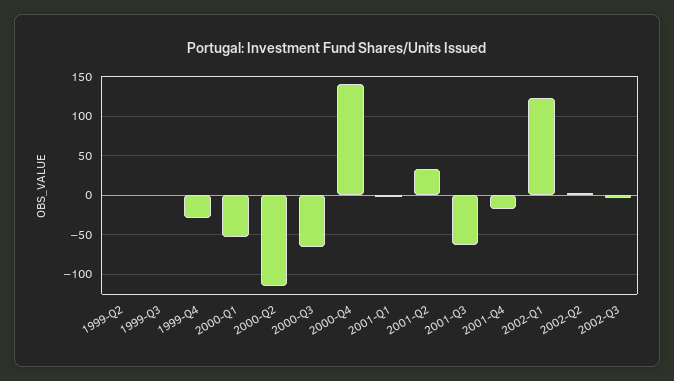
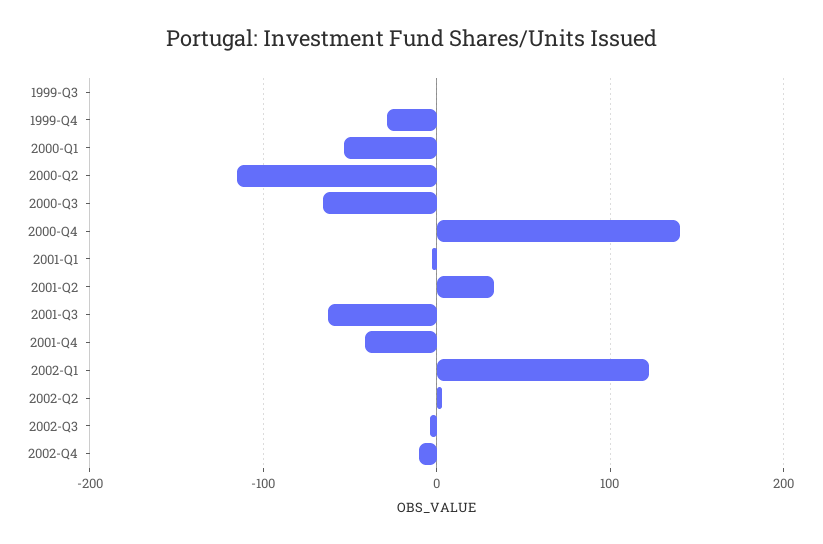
1999-Q2: 0 -> none
2001-Q4: -20 -> -40
2002-Q4: none -> -10

